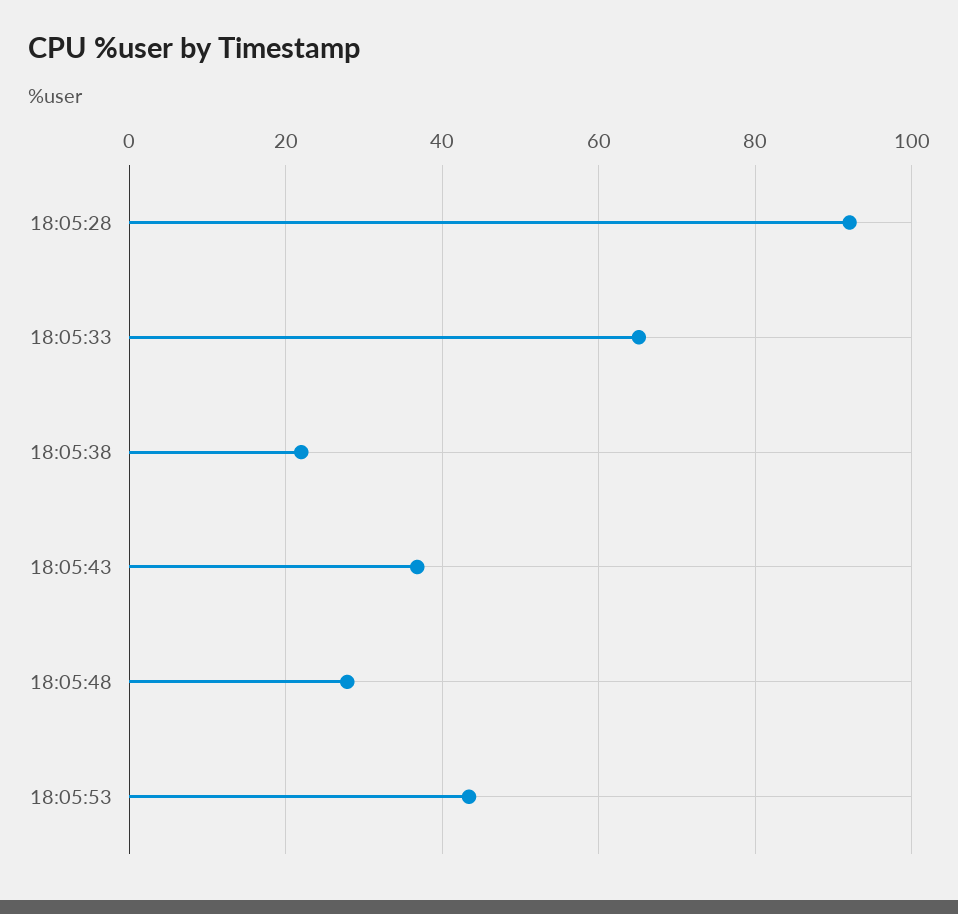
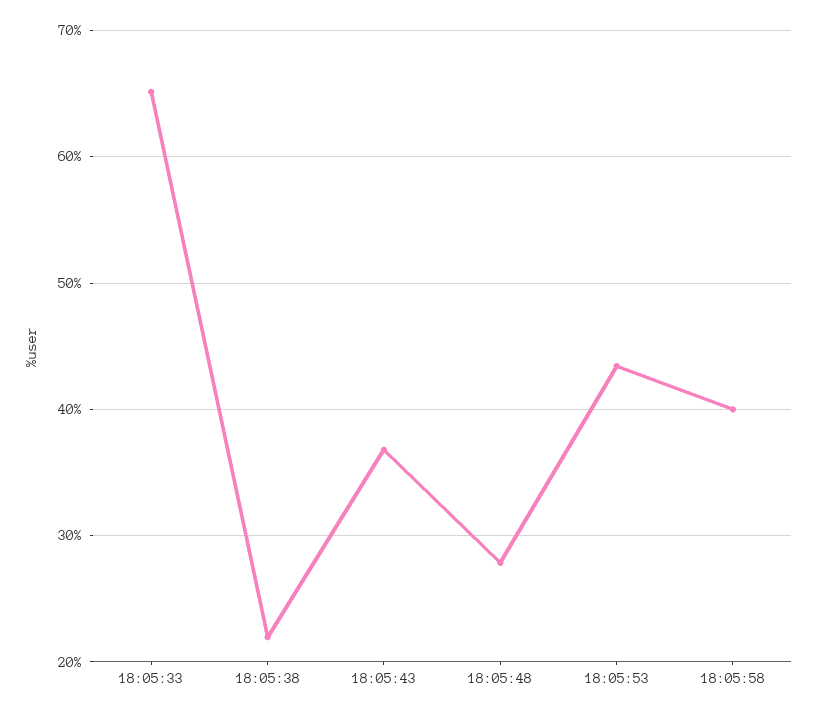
18:05:28: 92 -> none
18:05:58: none -> 40

